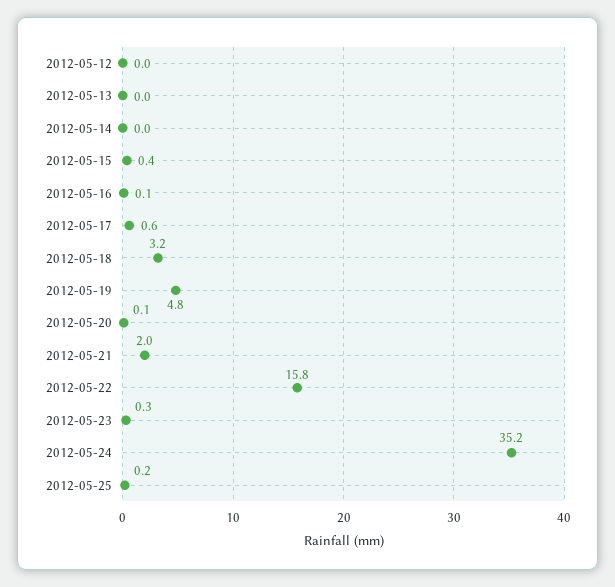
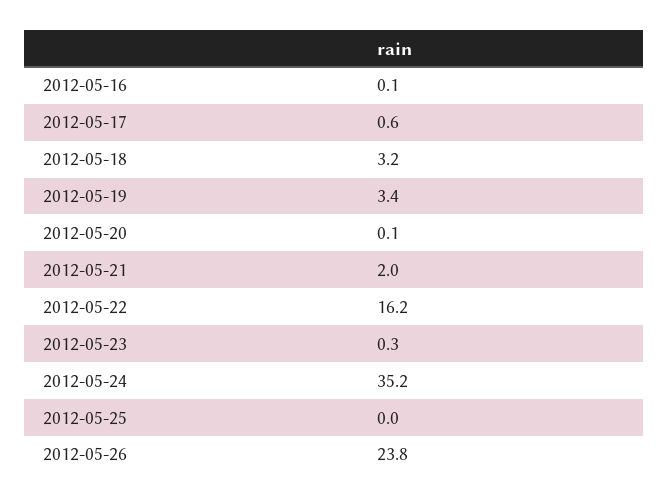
2012-05-12: 0 -> none
2012-05-13: 0 -> none
2012-05-14: 0 -> none
2012-05-15: 0.4 -> none
2012-05-19: 4.8 -> 3.4
2012-05-22: 15.8 -> 16.2
2012-05-25: 0.2 -> 0
2012-05-26: none -> 23.8

